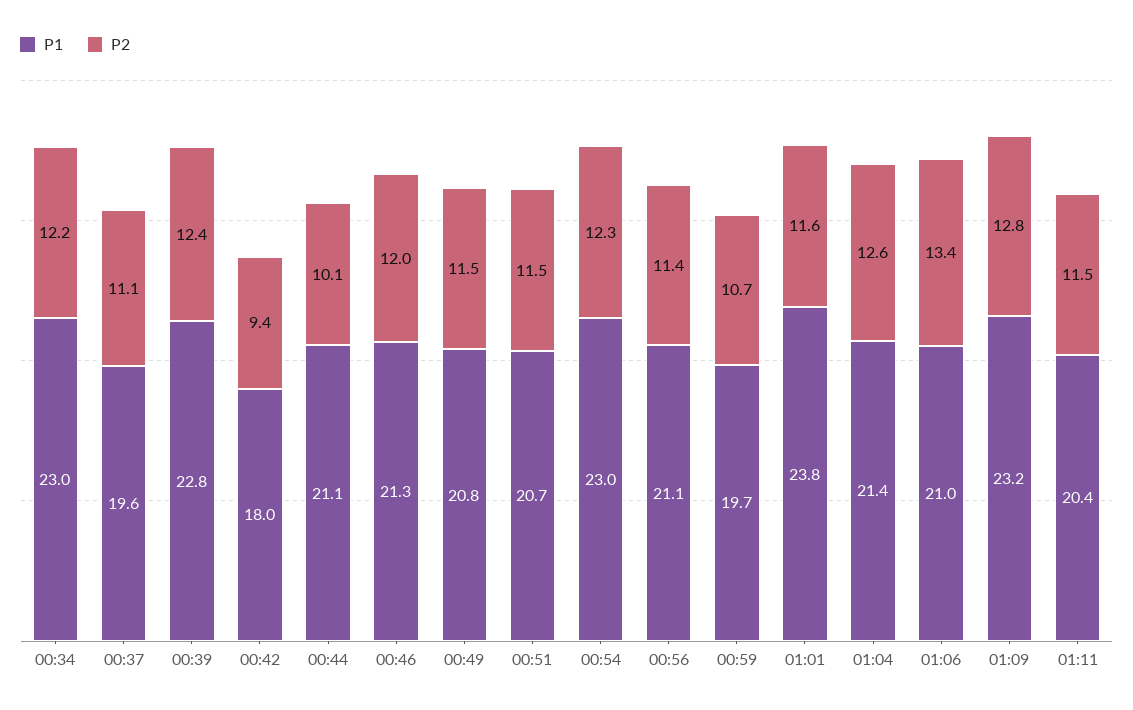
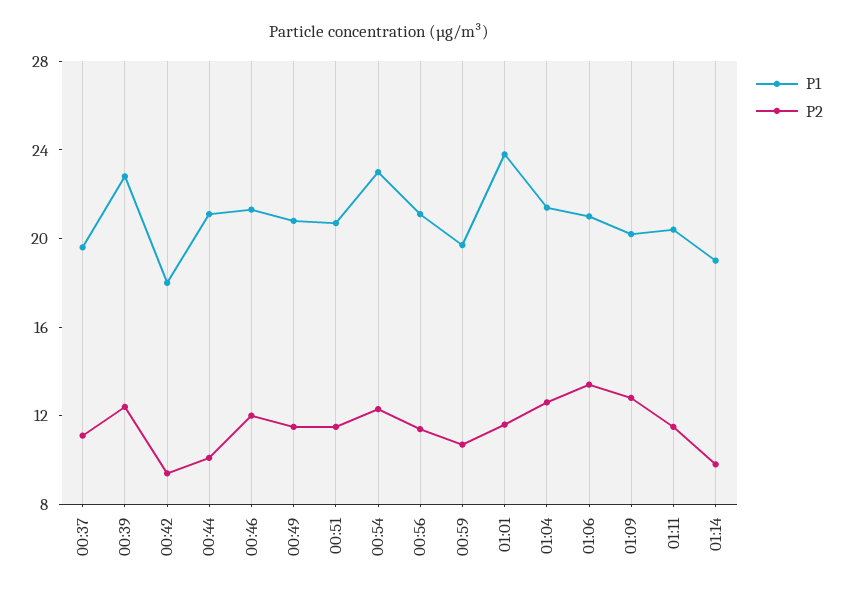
P1, 00:34: 23 -> none
P2, 00:34: 12.2 -> none
P1, 01:09: 23.2 -> 20
P1, 01:14: none -> 19
P2, 01:14: none -> 10

